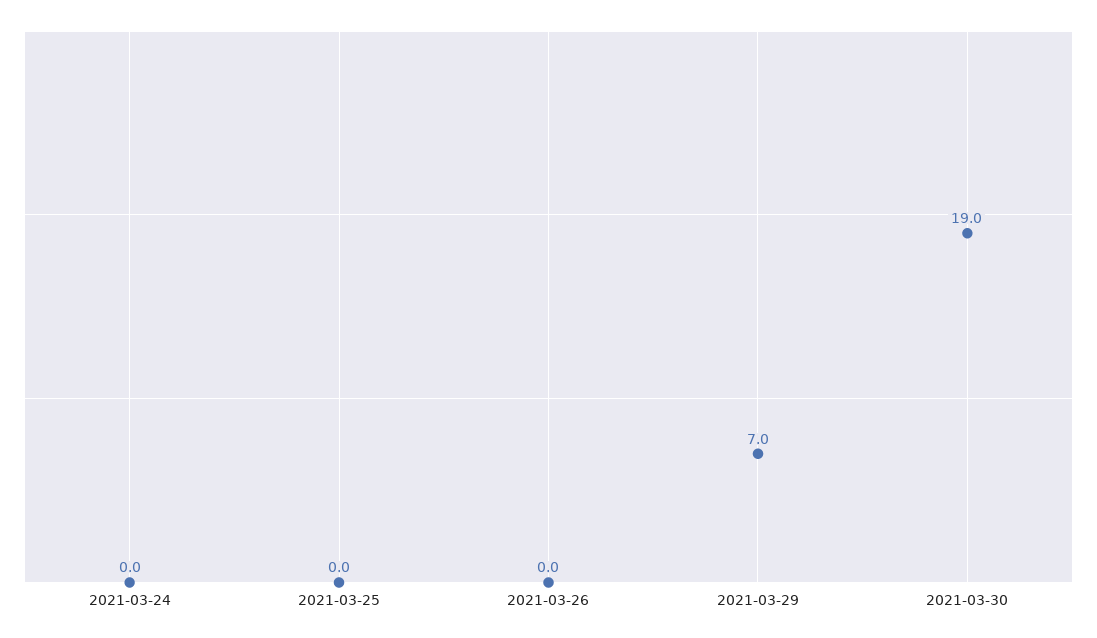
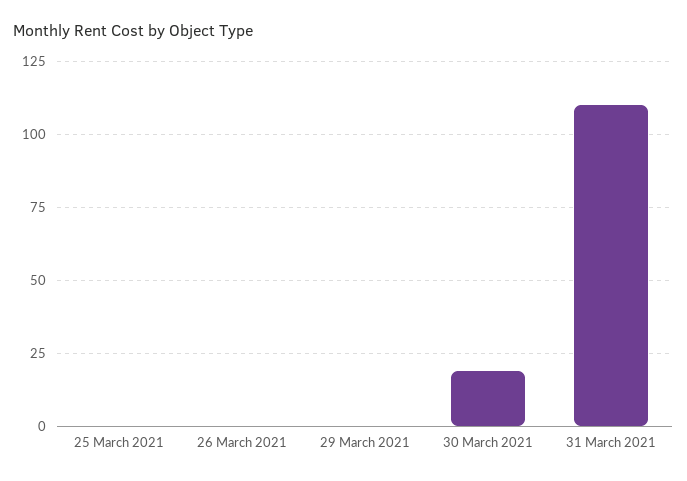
2021-03-24: 0 -> none
2021-03-29: 7 -> 0
31 March 2021: none -> 110

